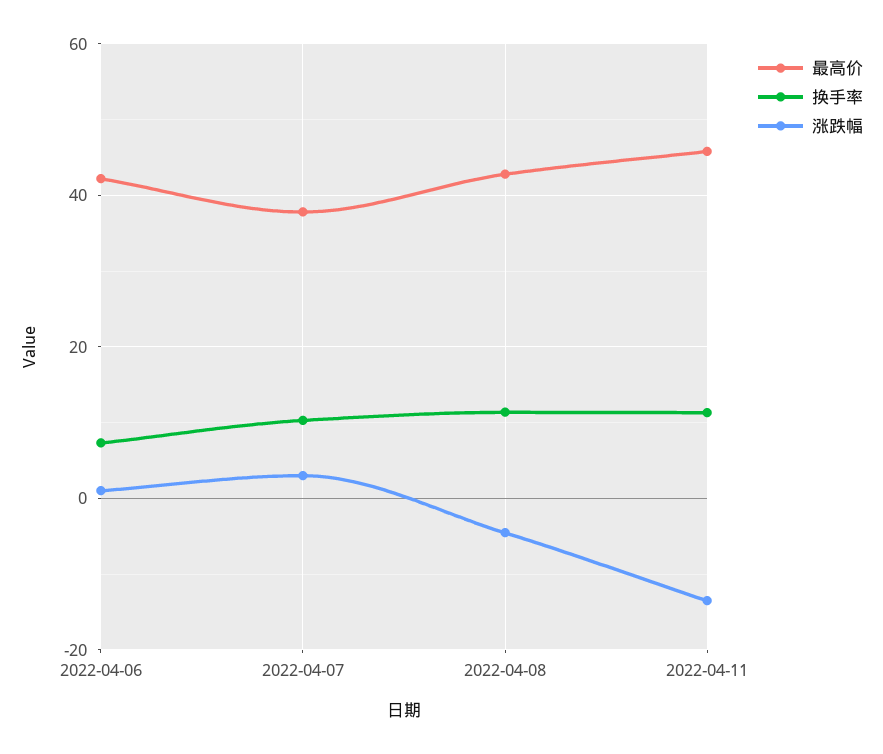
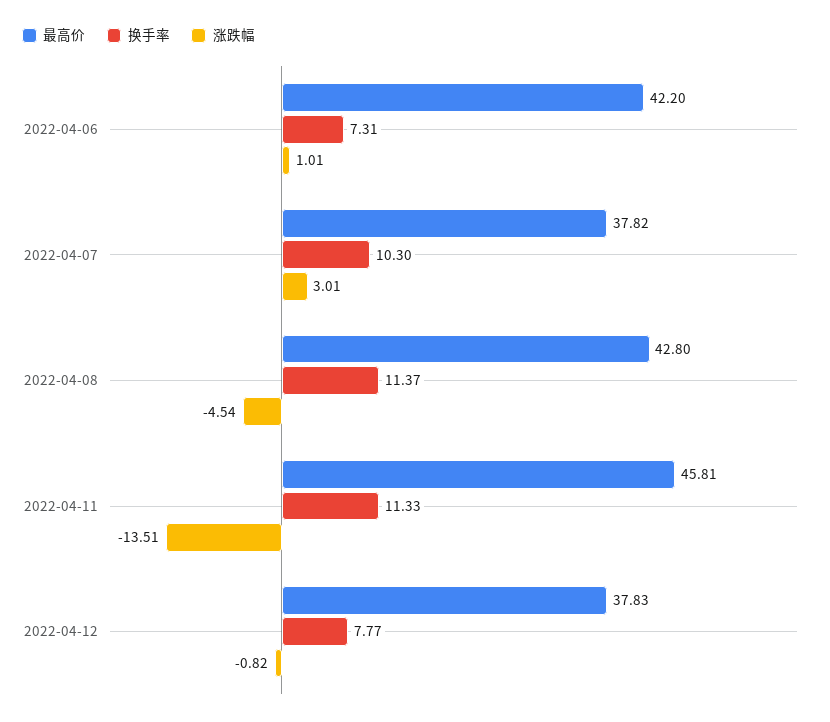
最高价, 2022-04-12: none -> 37.83
换手率, 2022-04-12: none -> 7.77
涨跌幅, 2022-04-12: none -> -0.82

